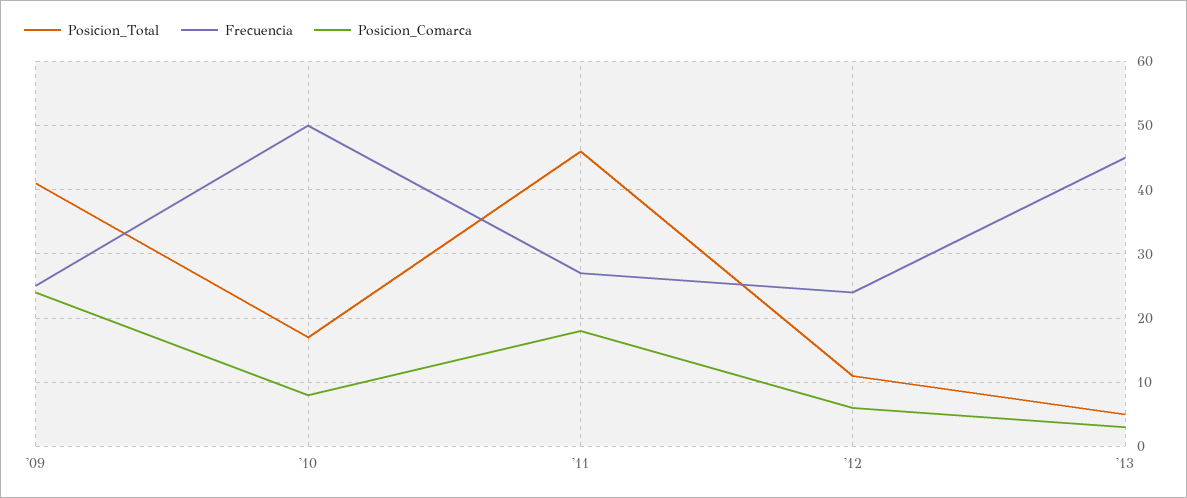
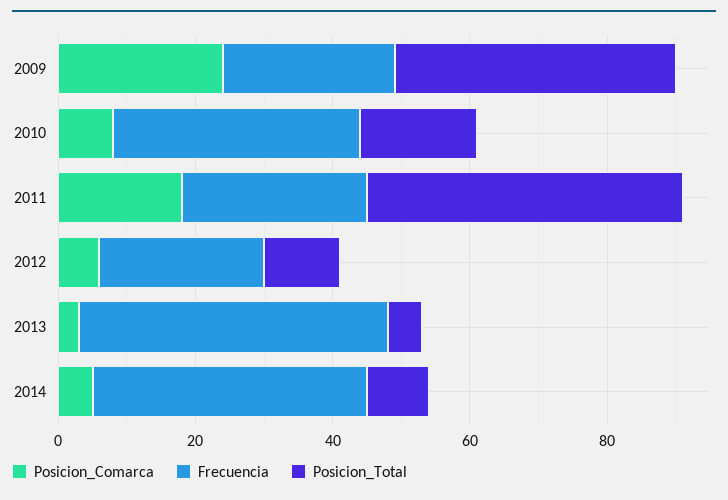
Frecuencia, '10: 50 -> 35
Posicion_Comarca, 2014: none -> 5
Frecuencia, 2014: none -> 40
Posicion_Total, 2014: none -> 10

